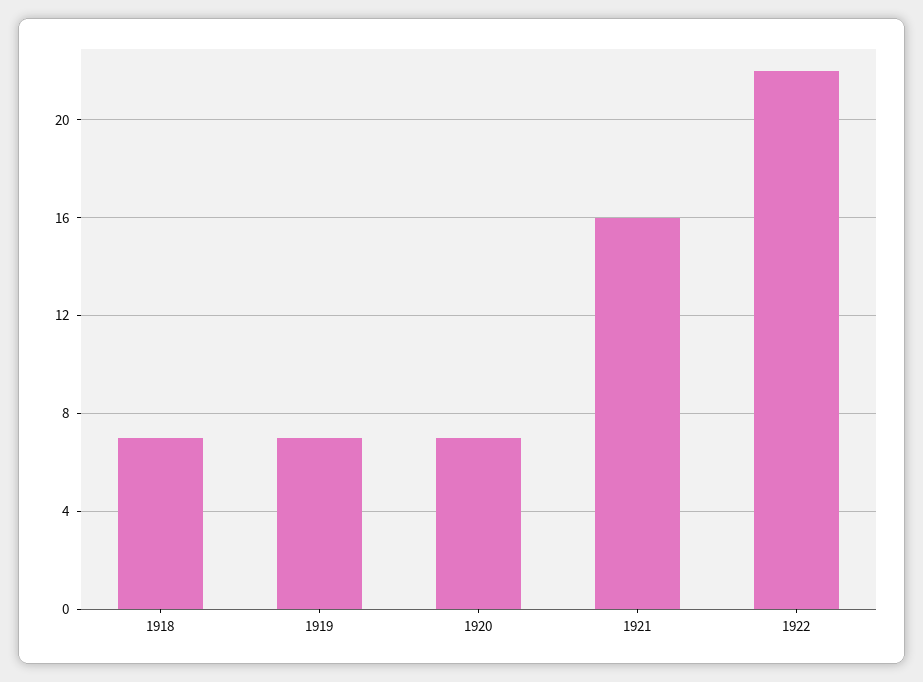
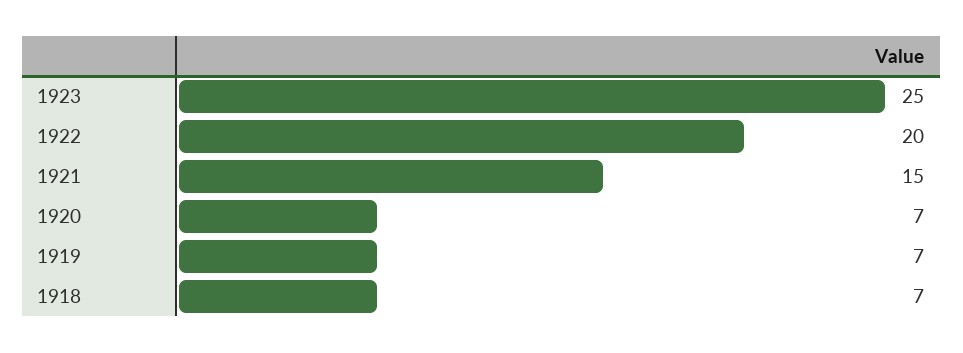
1921: 16 -> 15
1922: 22 -> 20
1923: none -> 25

